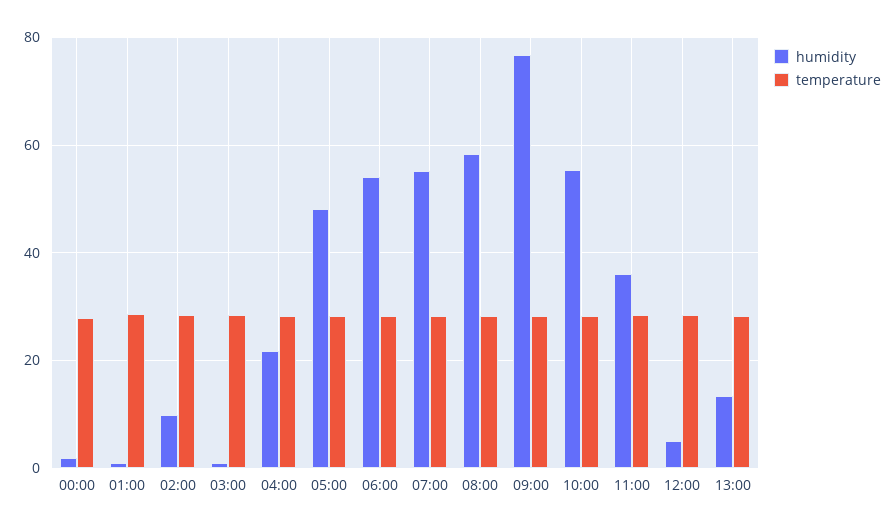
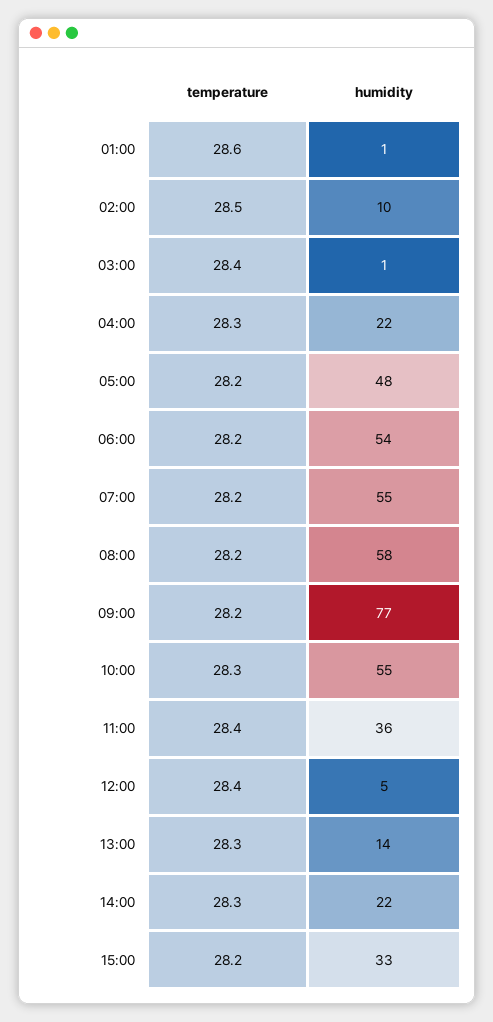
humidity, 00:00: 2 -> none
temperature, 00:00: 28 -> none
temperature, 14:00: none -> 28.3
humidity, 14:00: none -> 22
temperature, 15:00: none -> 28.2
humidity, 15:00: none -> 33

